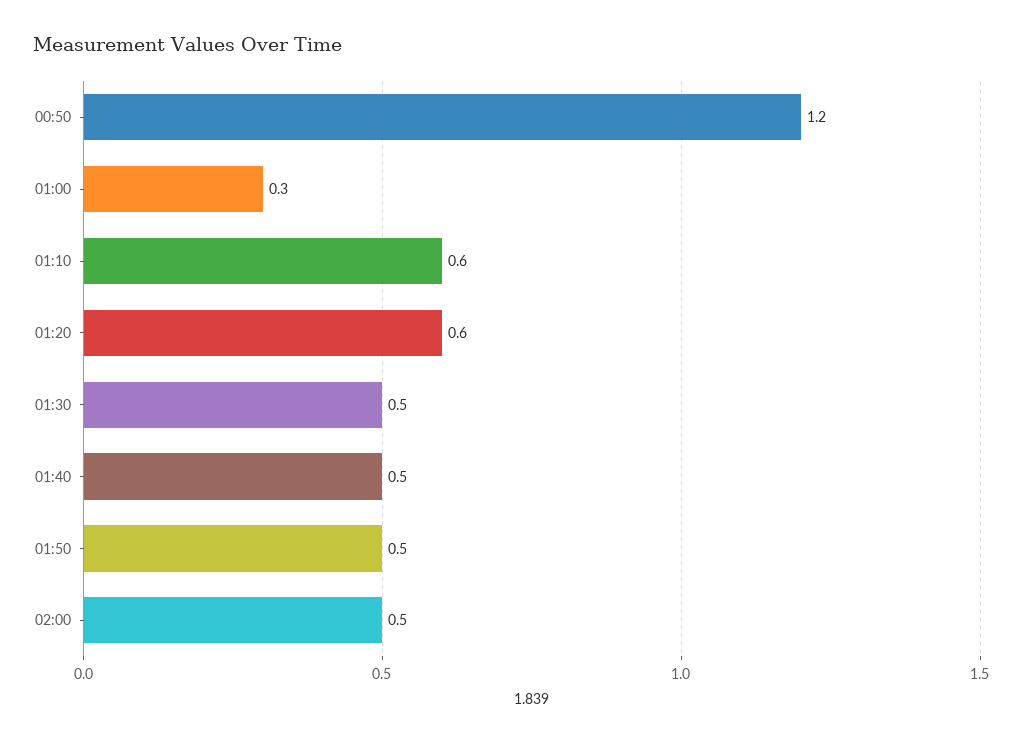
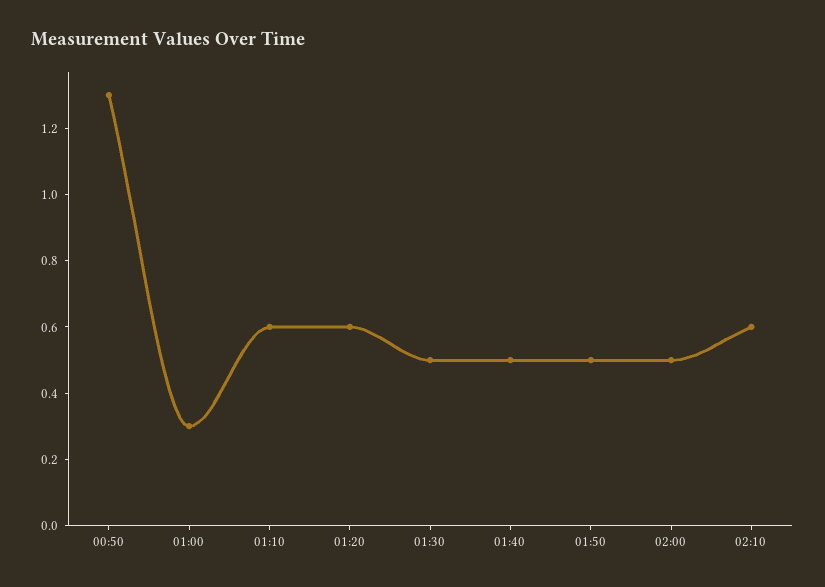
00:50: 1.2 -> 1.3
02:10: none -> 0.6

